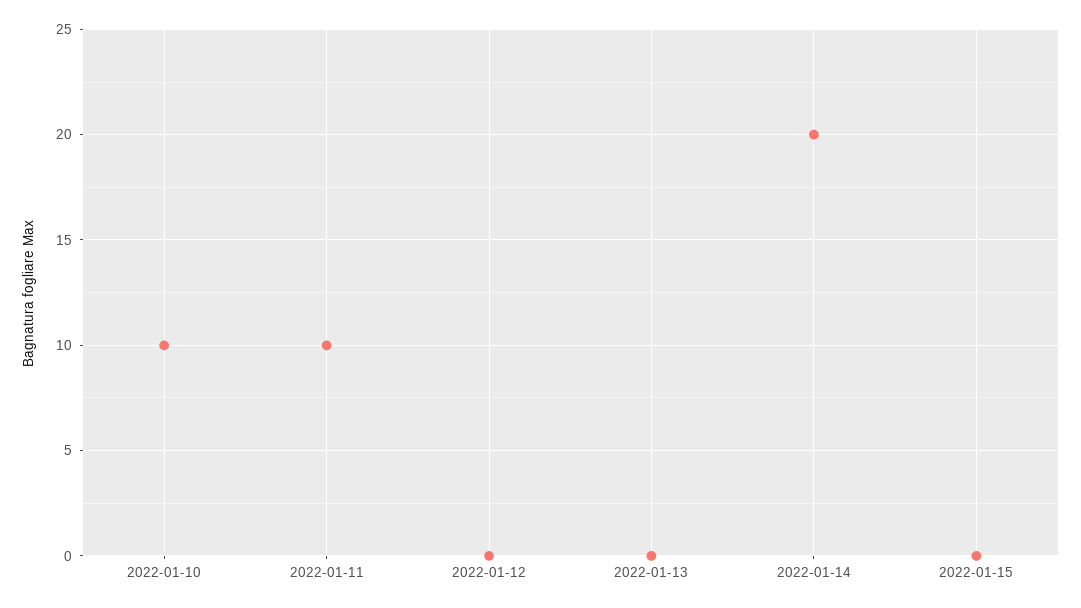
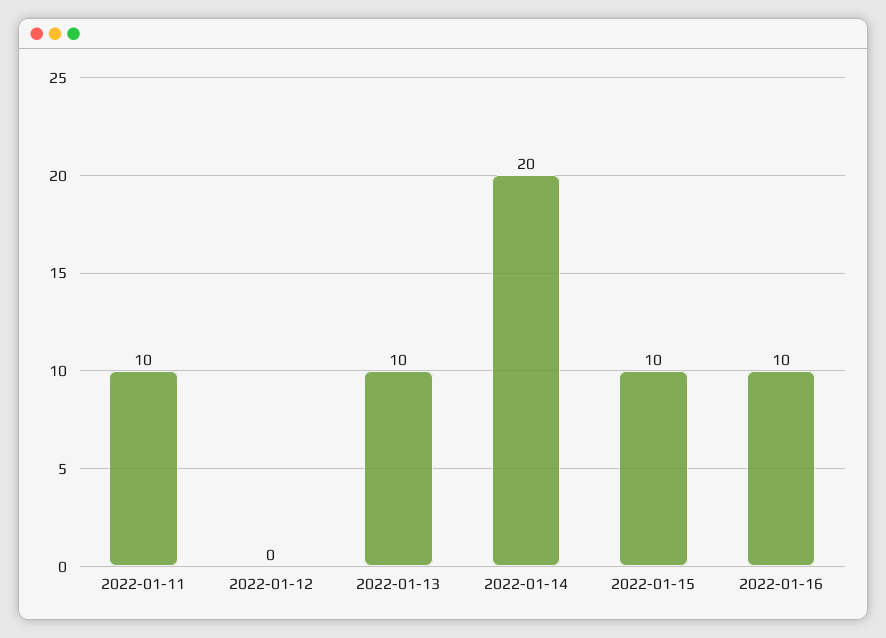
2022-01-10: 10 -> none
2022-01-13: 0 -> 10
2022-01-15: 0 -> 10
2022-01-16: none -> 10

